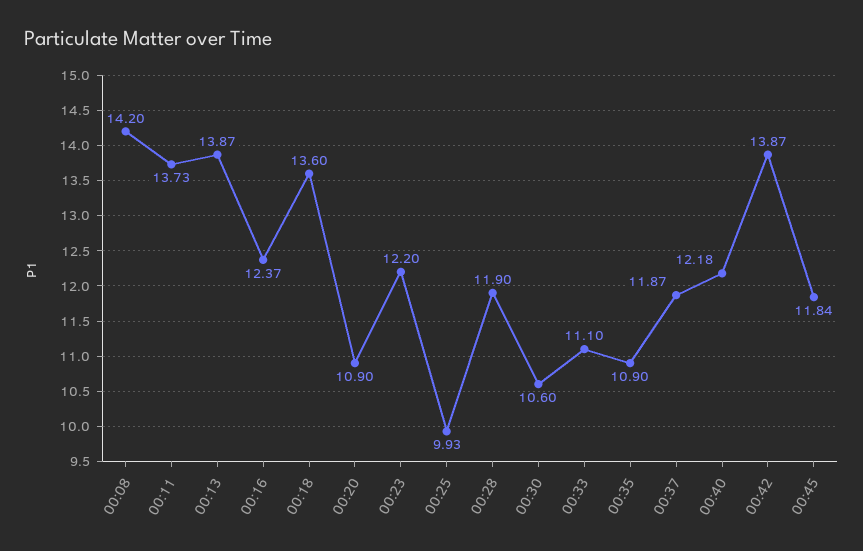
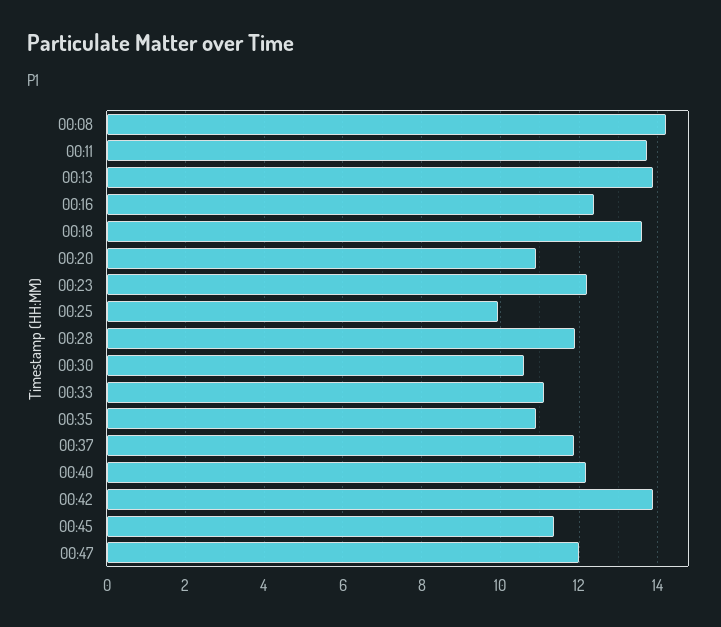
00:45: 11.84 -> 11.4
00:47: none -> 12

